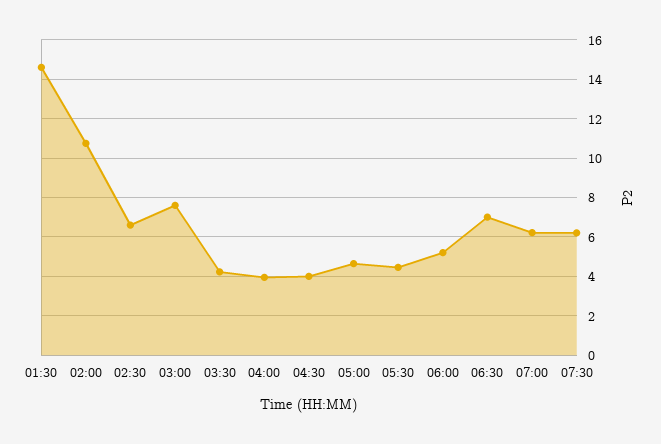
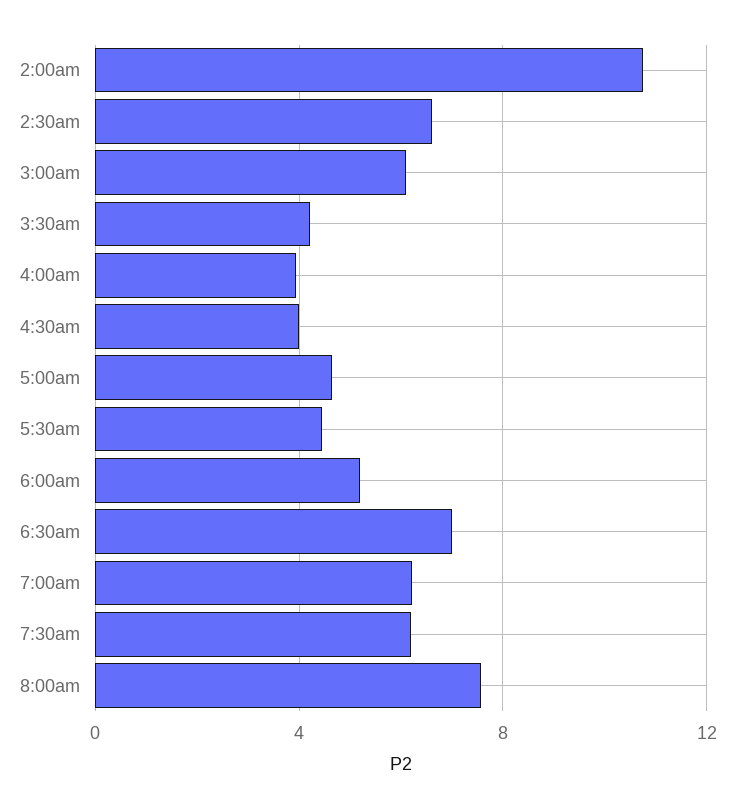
01:30: 14.5 -> none
03:00: 7.5 -> 6
8:00am: none -> 7.5

